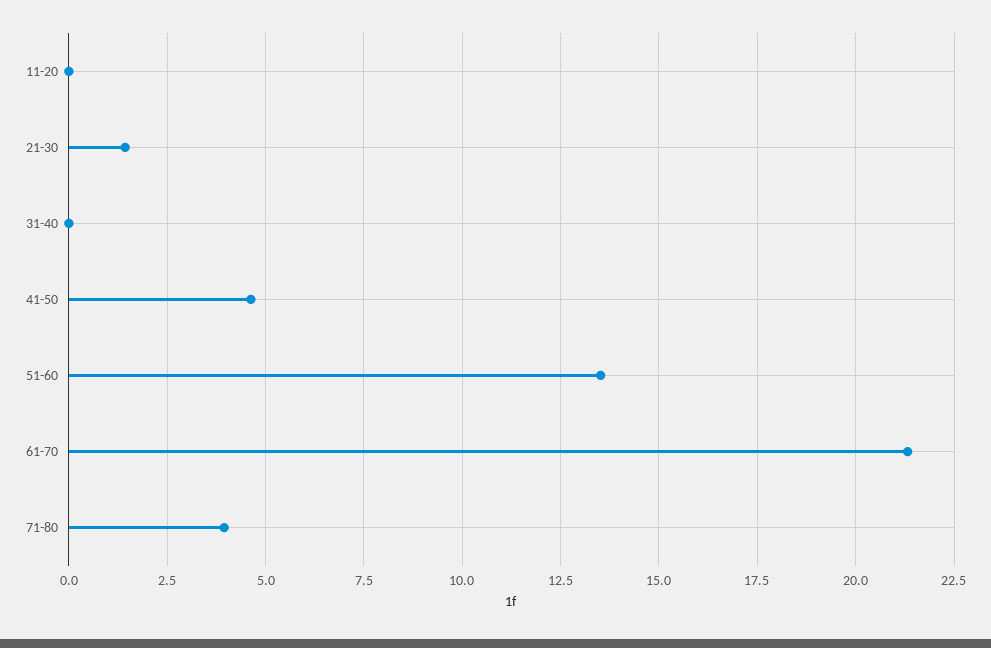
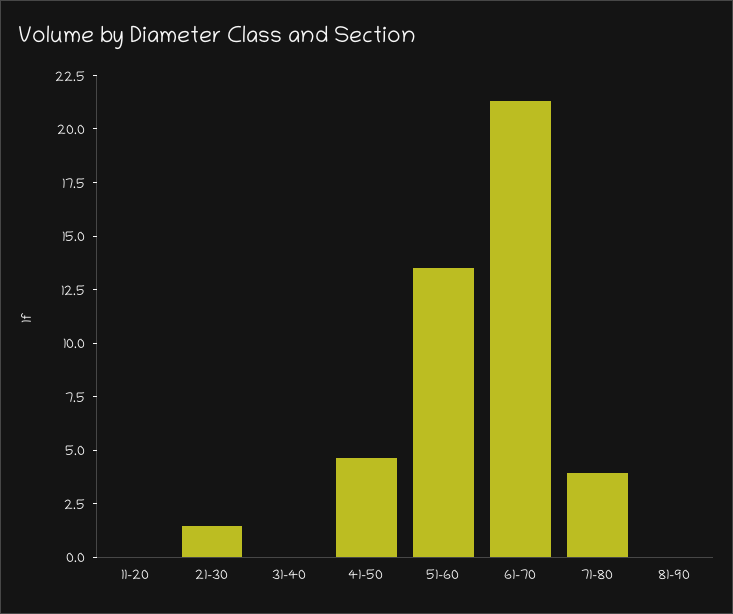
81-90: none -> 0

